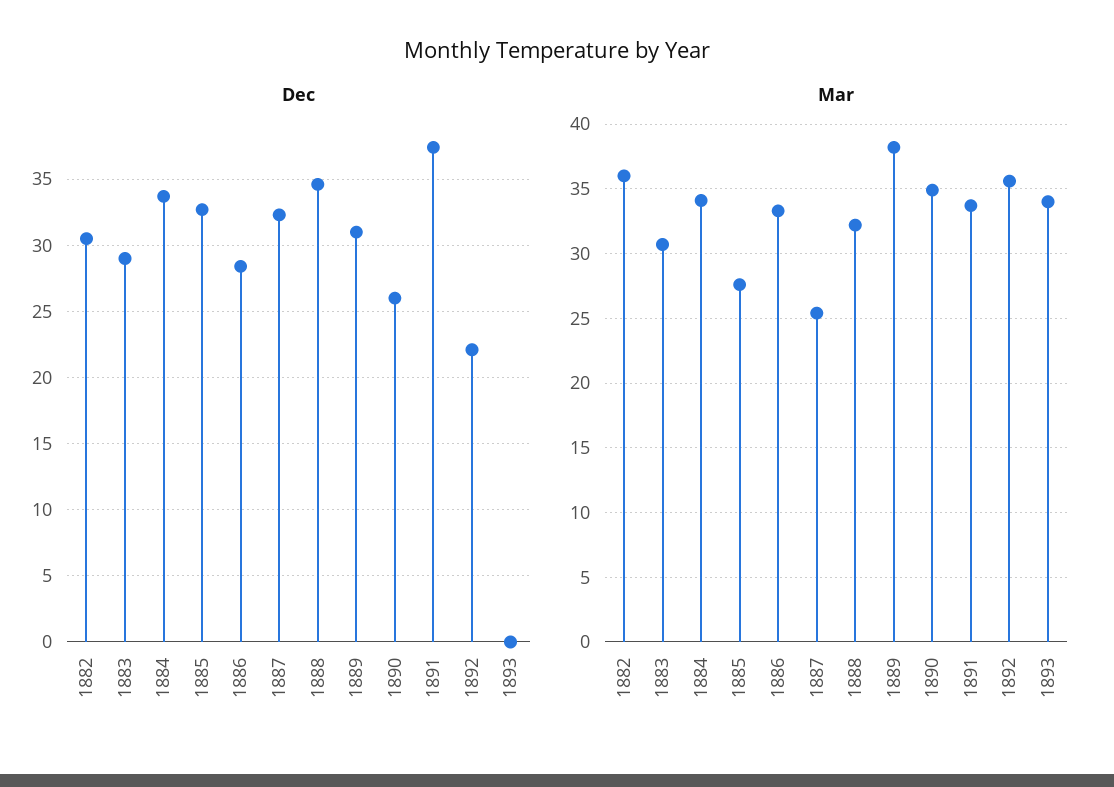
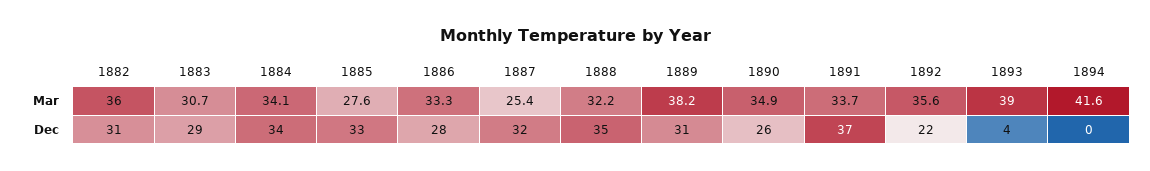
Dec, 1893: 0 -> 4
Mar, 1893: 34 -> 39
Mar, 1894: none -> 41.6
Dec, 1894: none -> 0

